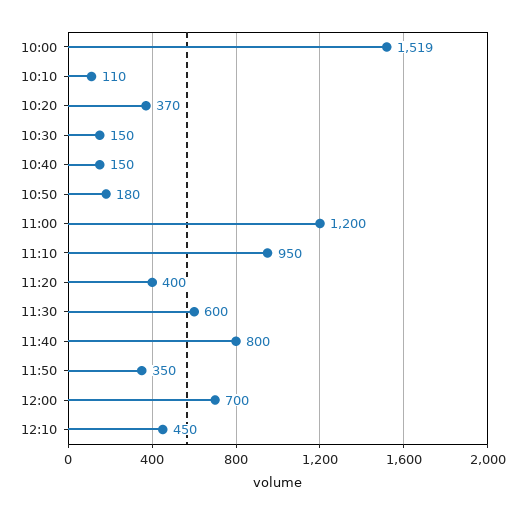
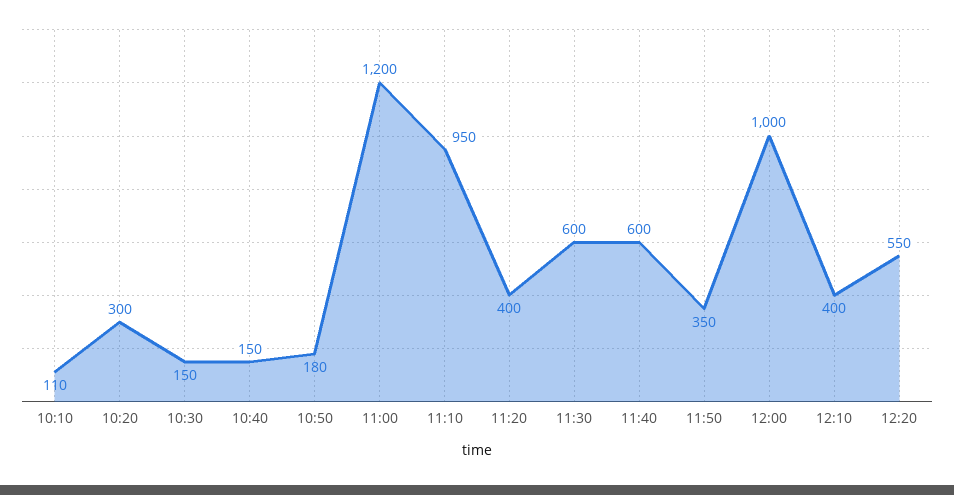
10:00: 1519 -> none
10:20: 370 -> 300
11:40: 800 -> 600
12:00: 700 -> 1000
12:10: 450 -> 400
12:20: none -> 550

